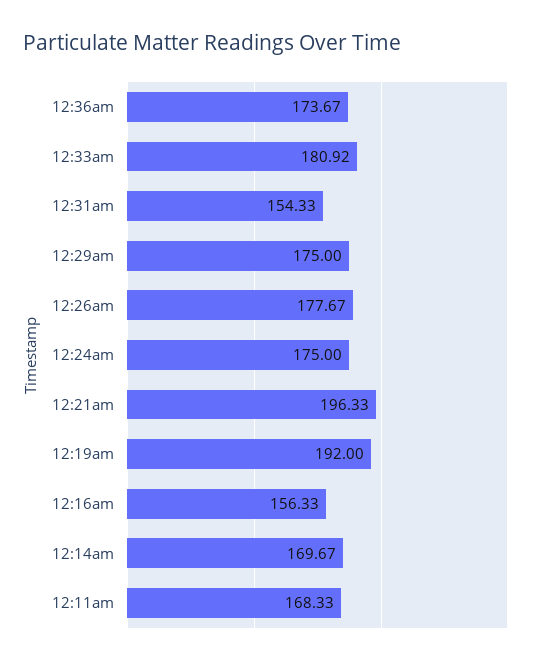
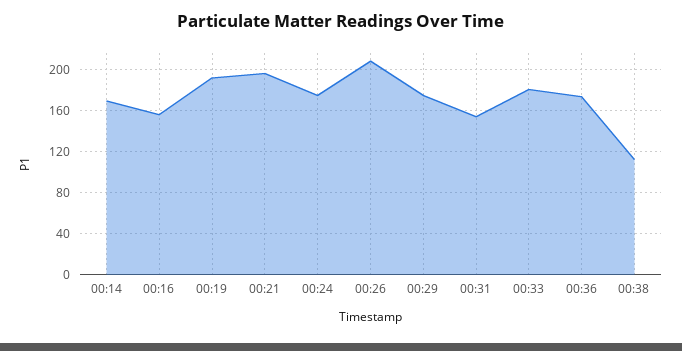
12:26am: 177.67 -> 210
12:11am: 168.33 -> none
00:38: none -> 110

